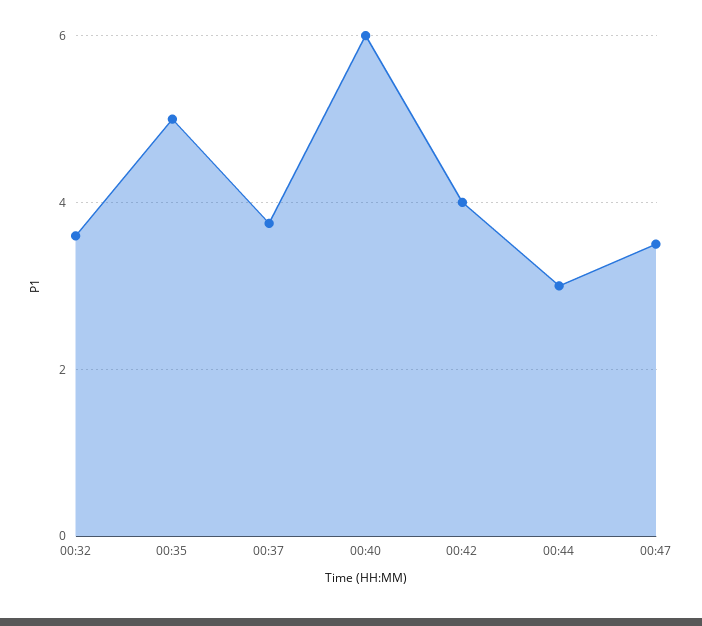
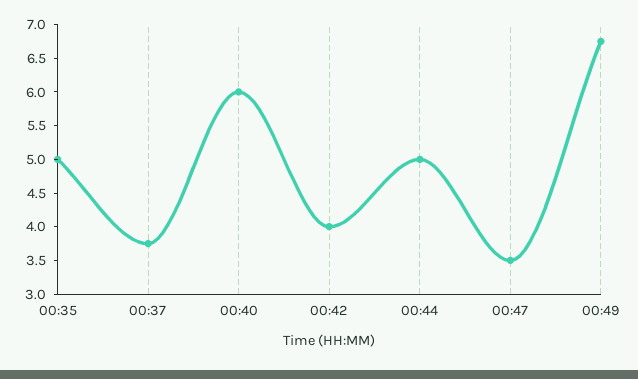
00:32: 3.6 -> none
00:44: 3 -> 5
00:49: none -> 6.75

